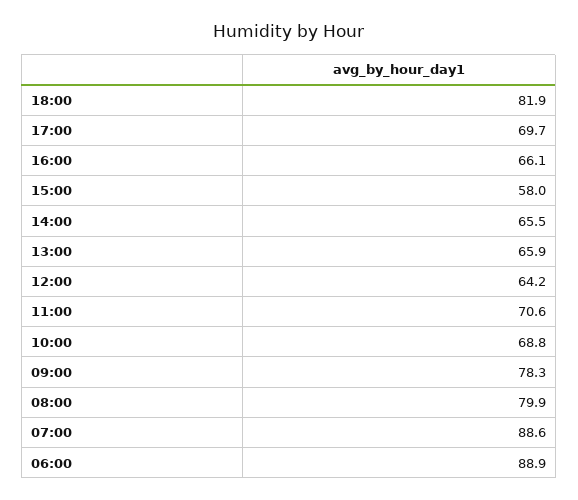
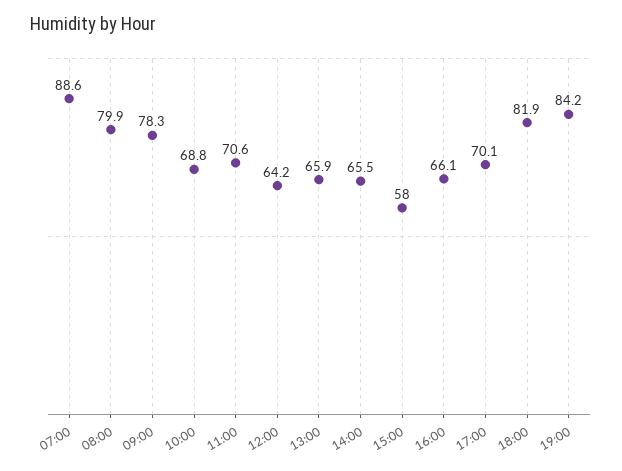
17:00: 69.7 -> 70.1
06:00: 88.9 -> none
19:00: none -> 84.2

